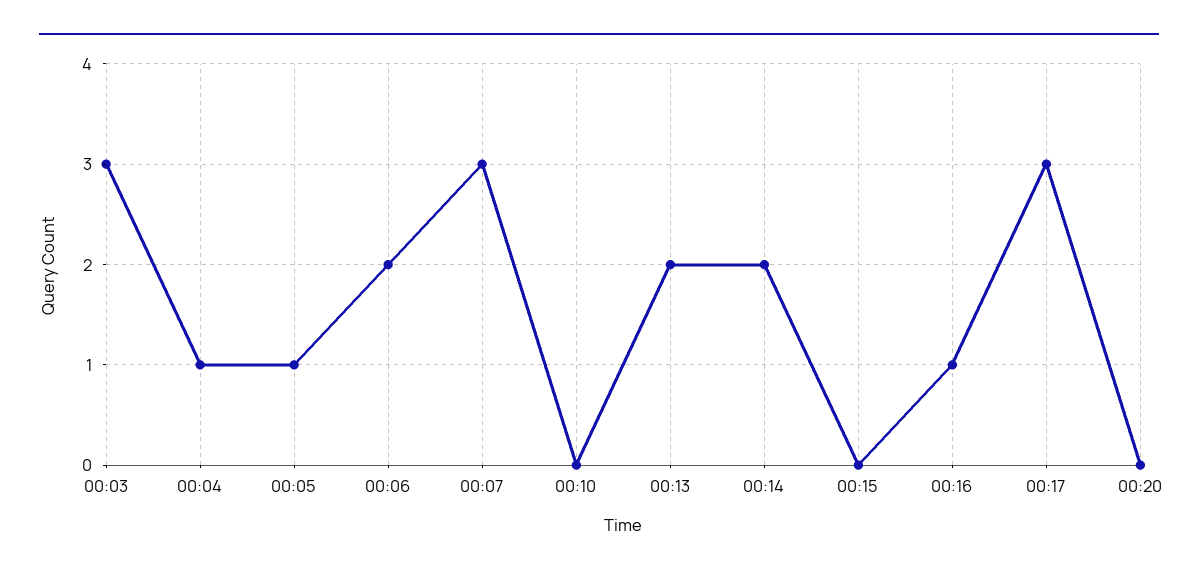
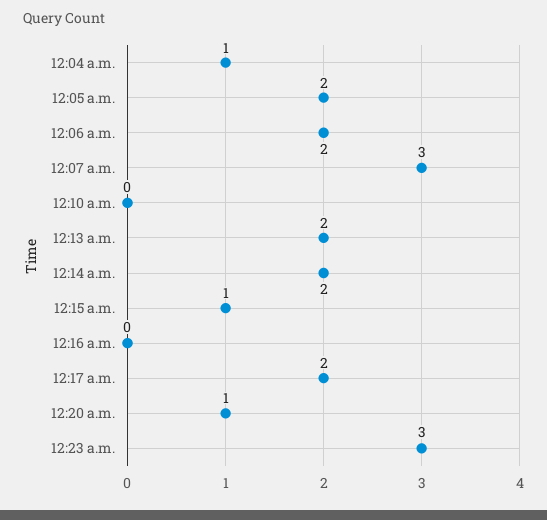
00:03: 3 -> none
00:05: 1 -> 2
00:15: 0 -> 1
00:16: 1 -> 0
00:17: 3 -> 2
00:20: 0 -> 1
12:23 a.m.: none -> 3

